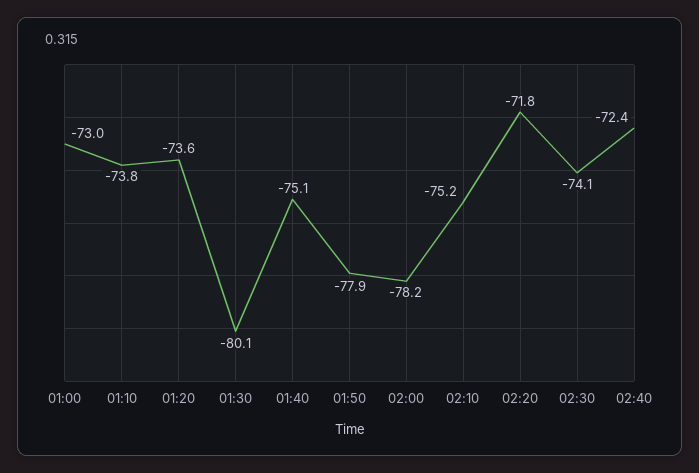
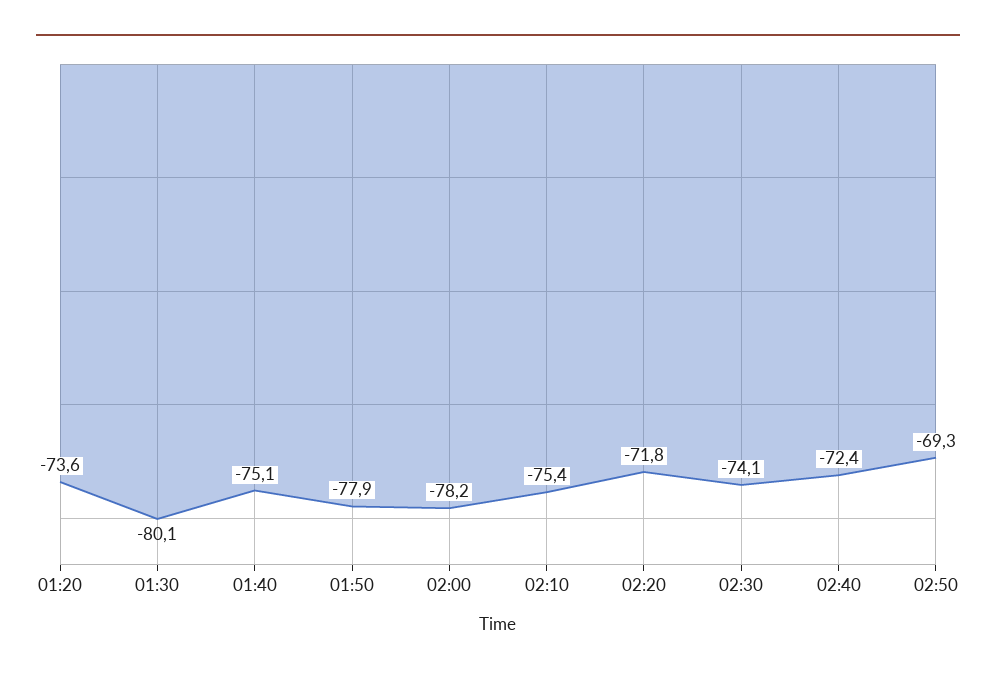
01:00: -73 -> none
01:10: -73.8 -> none
02:10: -75.2 -> -75.4
02:50: none -> -69.3

